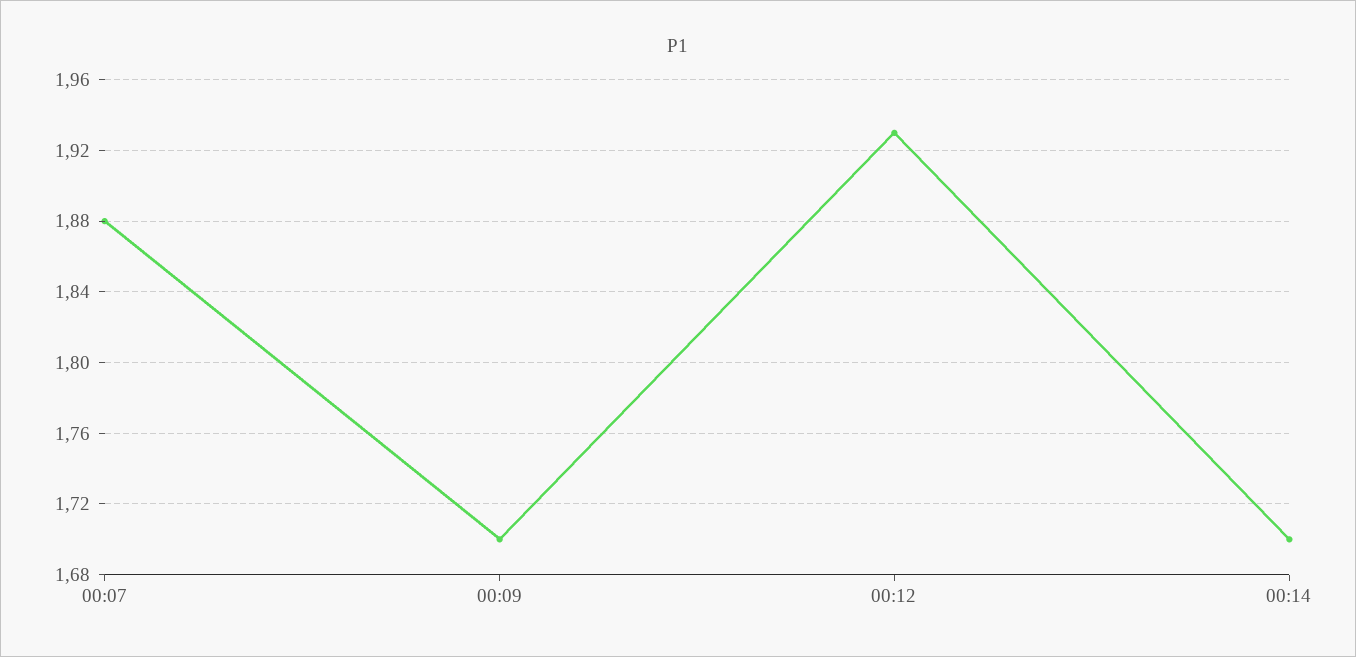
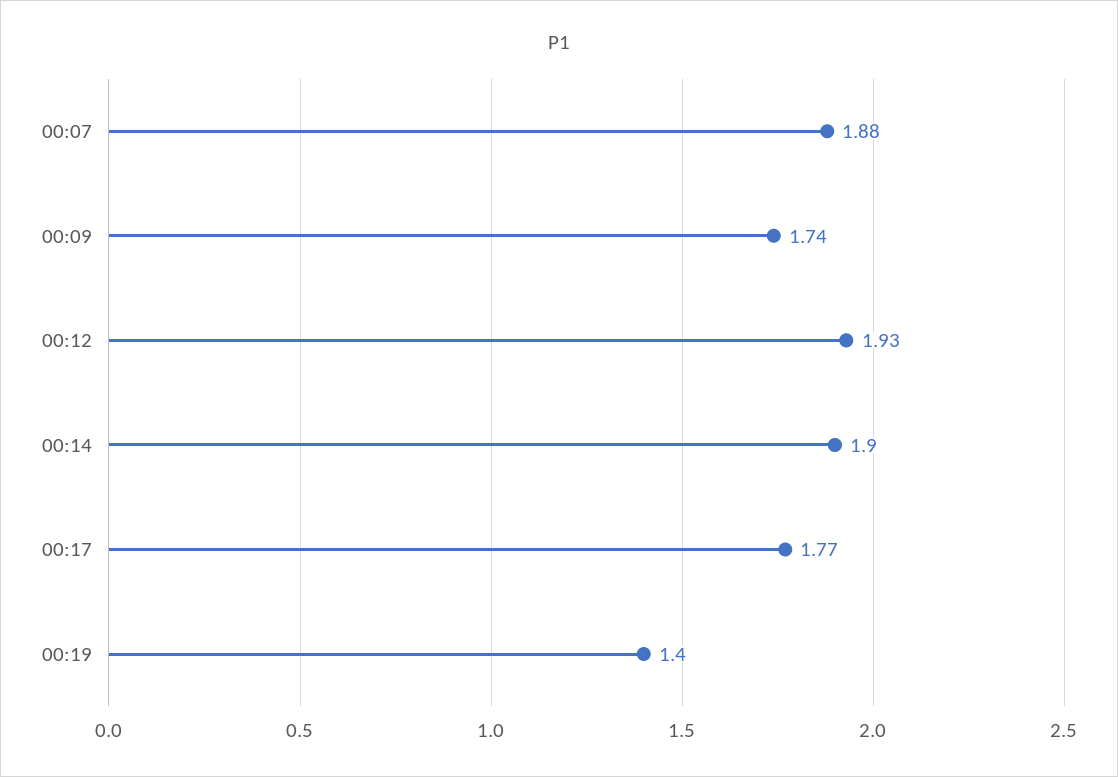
00:09: 1.7 -> 1.74
00:14: 1.7 -> 1.9
00:17: none -> 1.77
00:19: none -> 1.4

